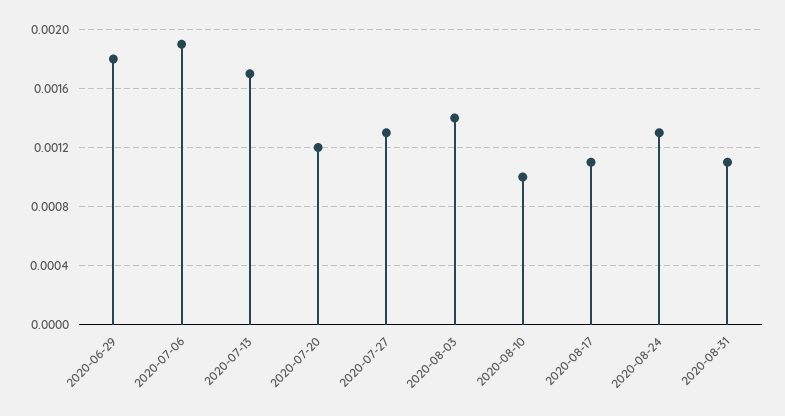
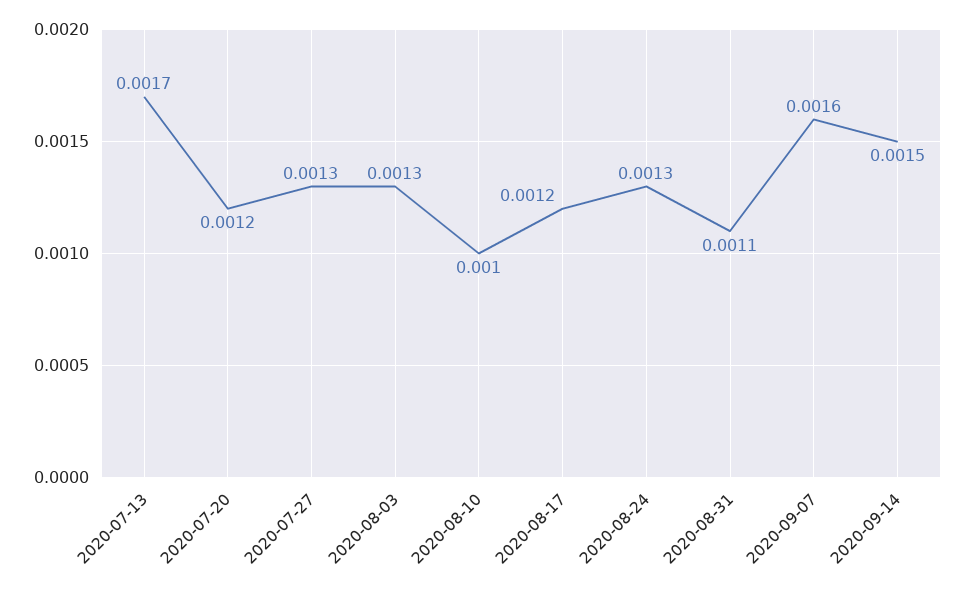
2020-06-29: 0.0018 -> none
2020-07-06: 0.0019 -> none
2020-08-03: 0.0014 -> 0.0013
2020-08-17: 0.0011 -> 0.0012
2020-09-07: none -> 0.0016
2020-09-14: none -> 0.0015

